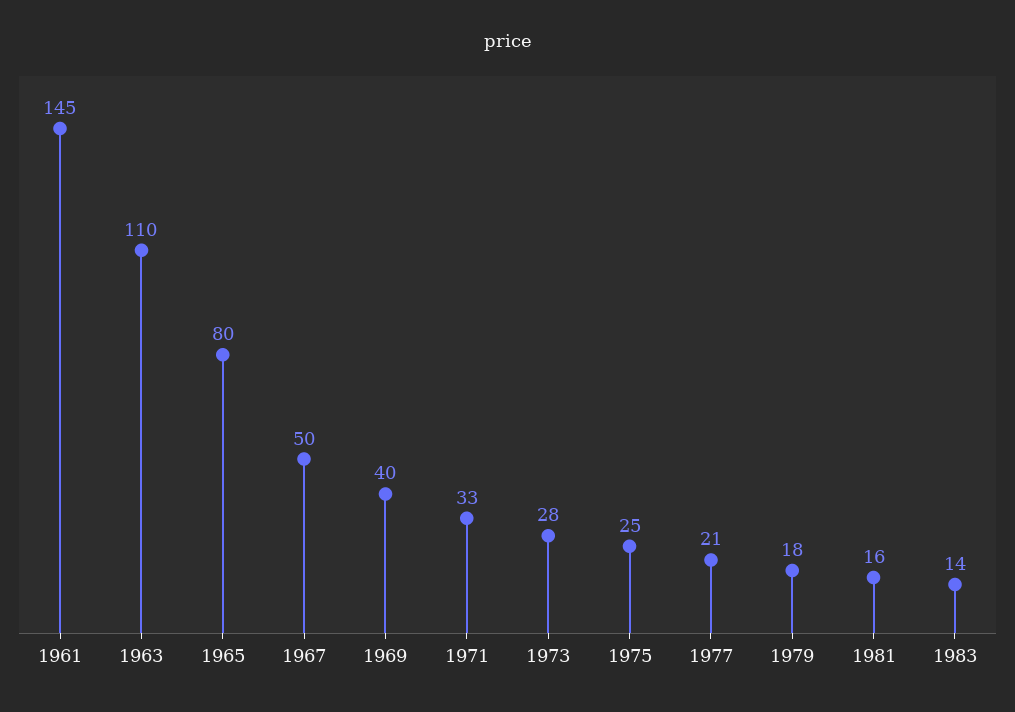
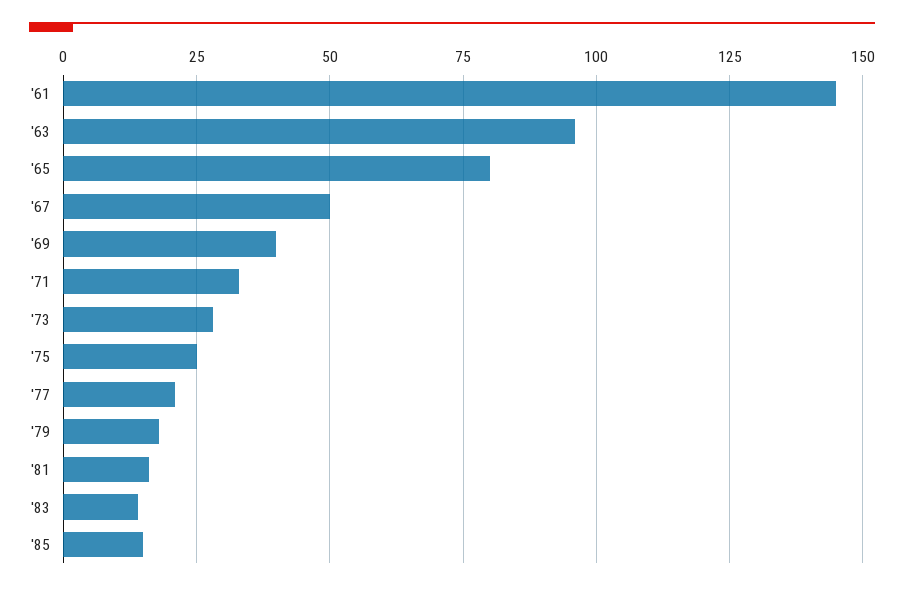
1963: 110 -> 95
'85: none -> 15

